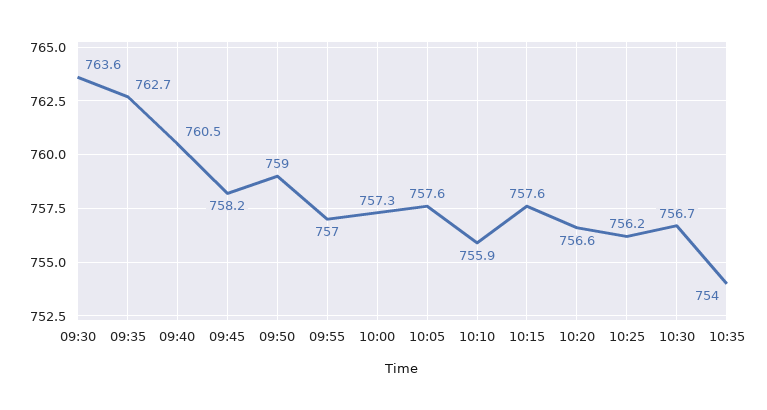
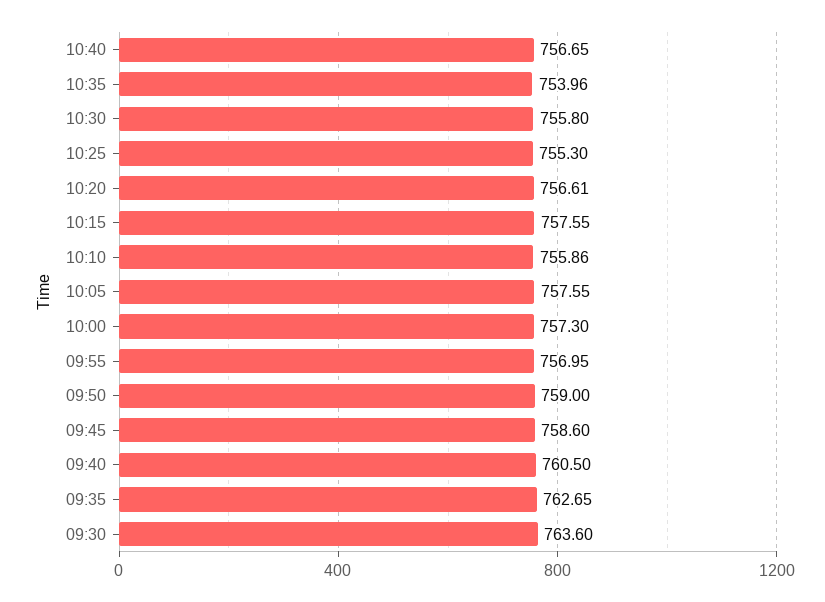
09:45: 758.2 -> 758.6
10:25: 756.2 -> 755.3
10:30: 756.7 -> 755.8
10:40: none -> 756.65

